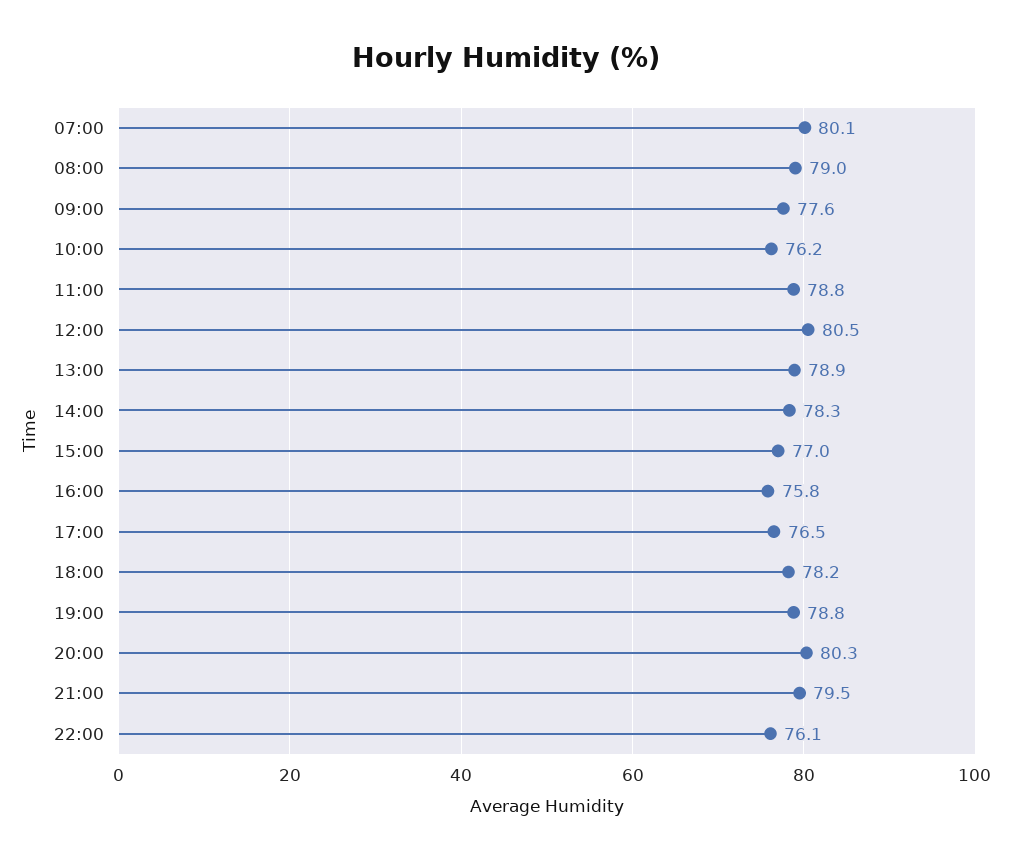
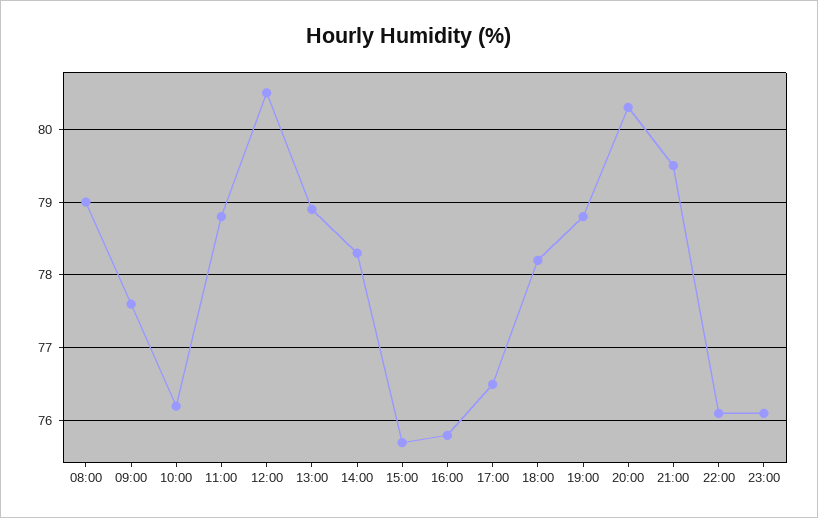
07:00: 80.1 -> none
15:00: 77 -> 75.7
23:00: none -> 76.1

